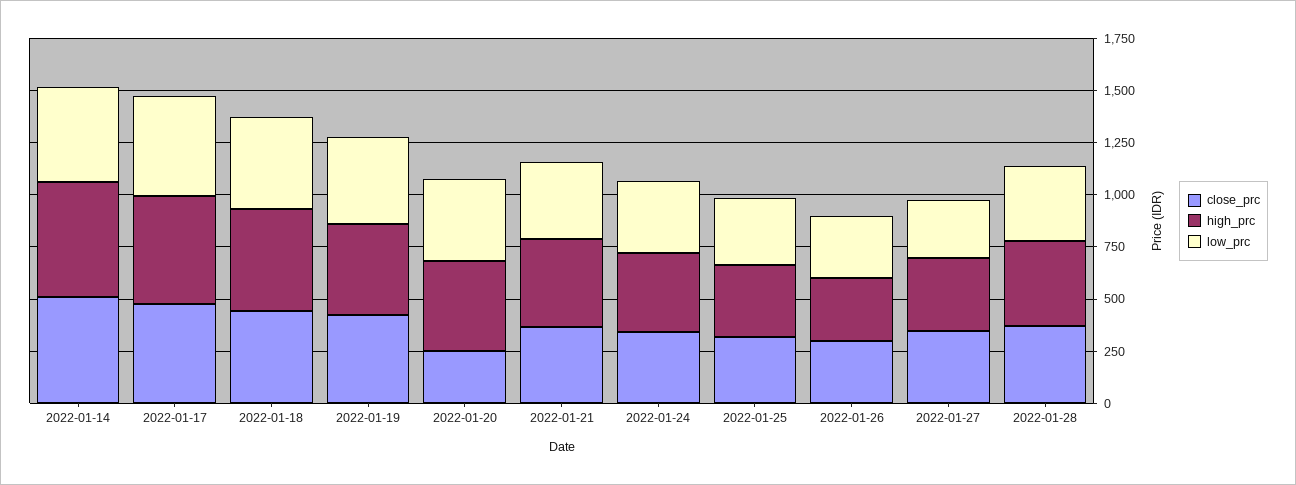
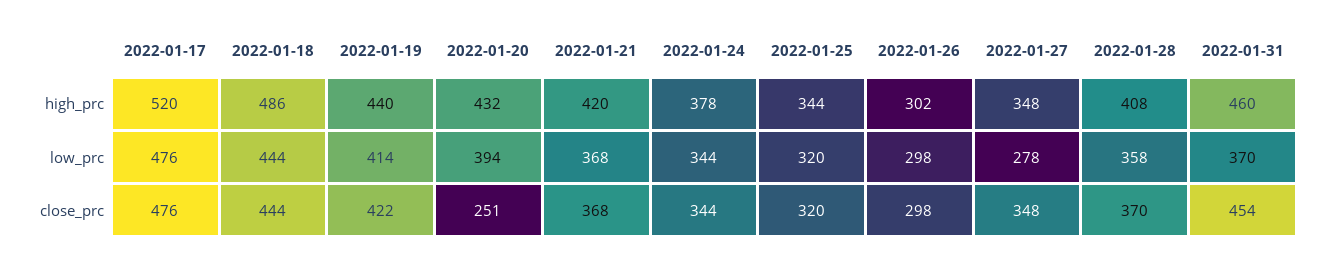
close_prc, 2022-01-14: 500 -> none
high_prc, 2022-01-14: 550 -> none
low_prc, 2022-01-14: 450 -> none
high_prc, 2022-01-31: none -> 460
low_prc, 2022-01-31: none -> 370
close_prc, 2022-01-31: none -> 454

